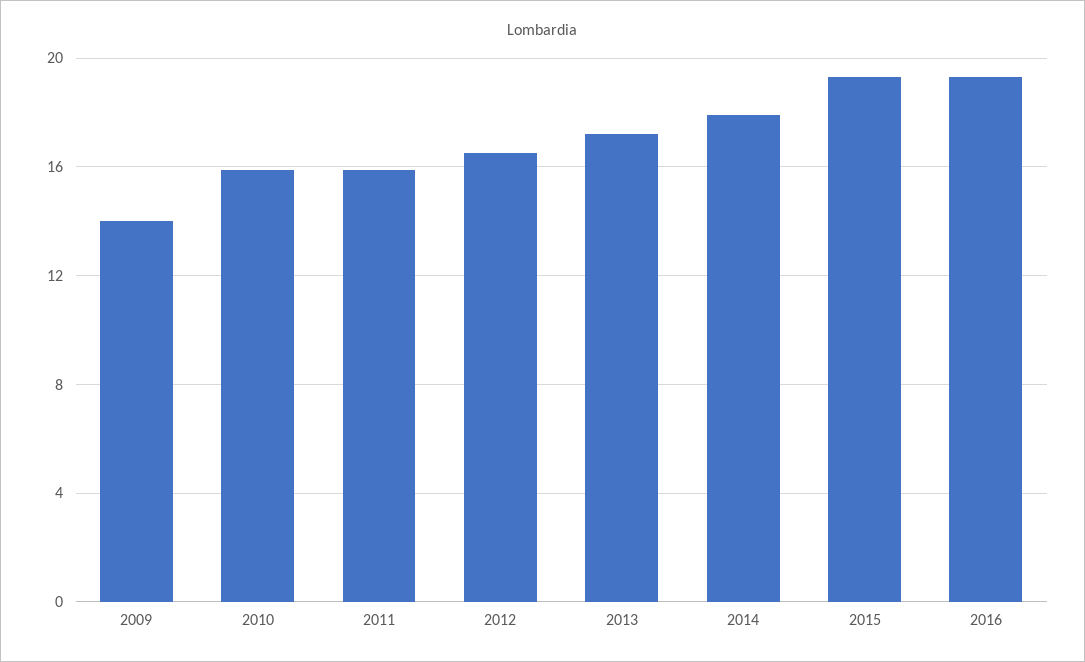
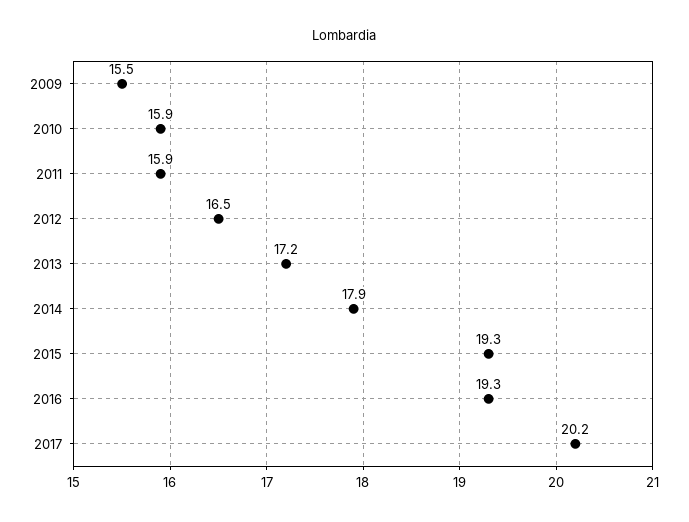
2009: 14 -> 15.5
2017: none -> 20.2

